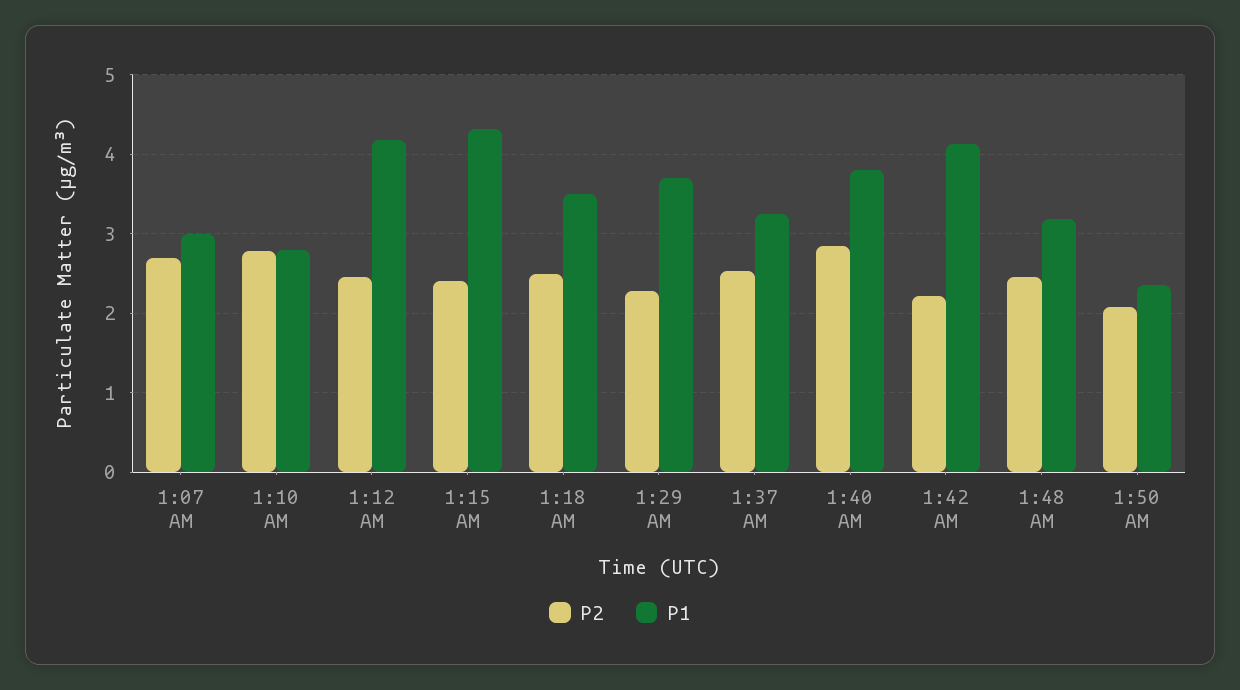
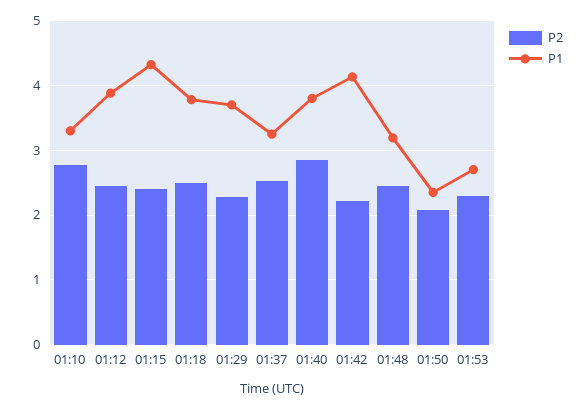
P2, 1:07 AM: 2.7 -> none
P1, 1:07 AM: 3 -> none
P1, 1:10 AM: 2.8 -> 3.3
P1, 1:12 AM: 4.2 -> 3.9
P1, 1:18 AM: 3.5 -> 3.8
P2, 01:53: none -> 2.3
P1, 01:53: none -> 2.7

